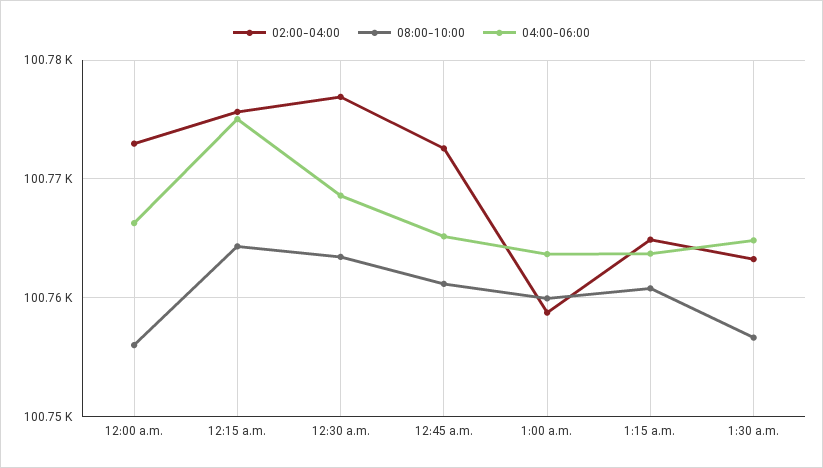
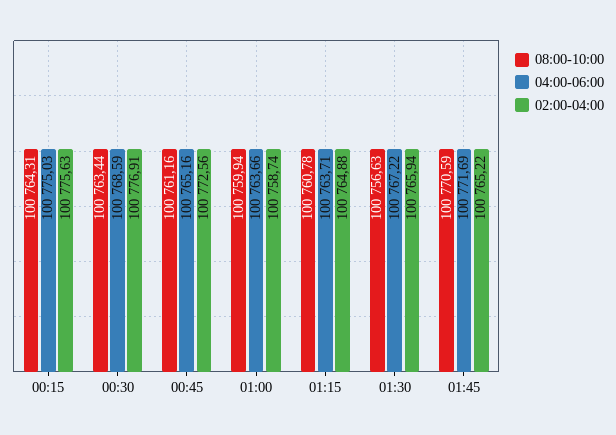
02:00-04:00, 12:00 a.m.: 100773 -> none
08:00-10:00, 12:00 a.m.: 100756 -> none
04:00-06:00, 12:00 a.m.: 100766 -> none
02:00-04:00, 1:30 a.m.: 100763 -> 100765.94
04:00-06:00, 1:30 a.m.: 100765 -> 100767.22
08:00-10:00, 01:45: none -> 100770.59
04:00-06:00, 01:45: none -> 100771.69
02:00-04:00, 01:45: none -> 100765.22

